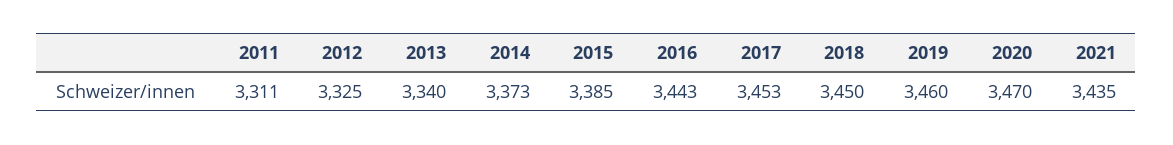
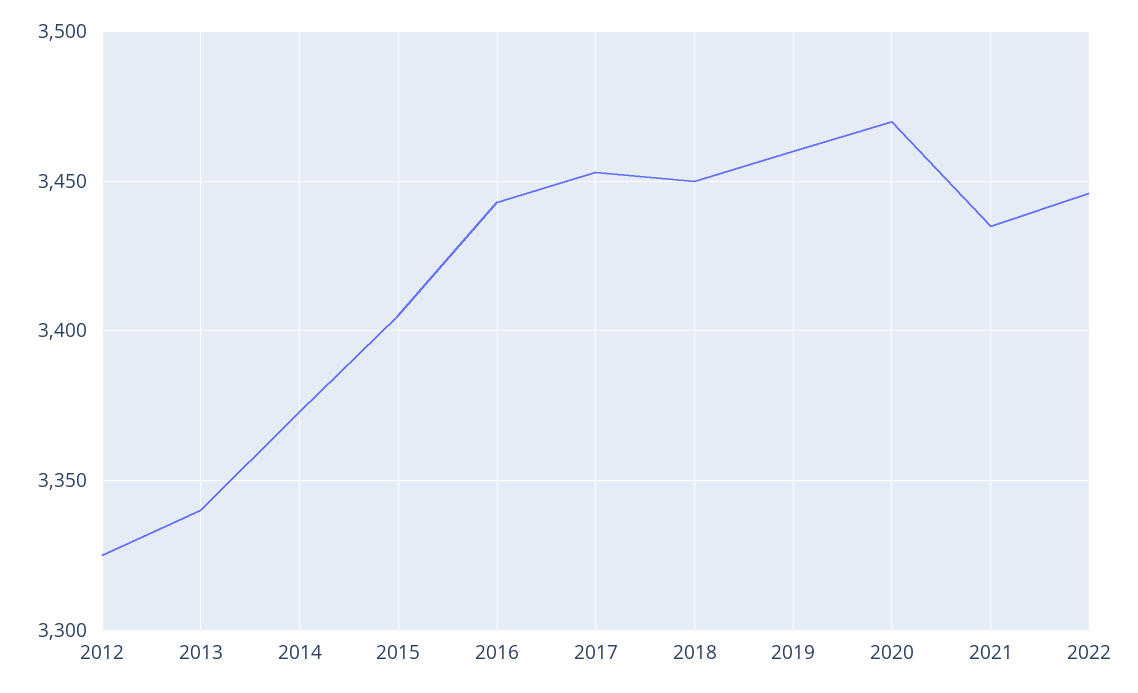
2011: 3311 -> none
2015: 3385 -> 3405
2022: none -> 3445

